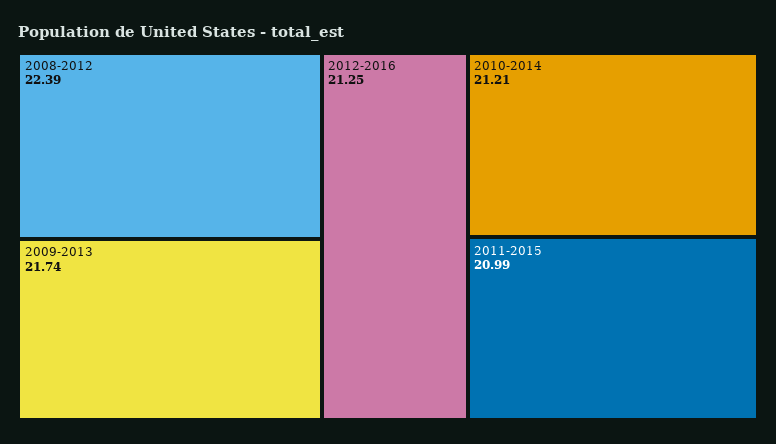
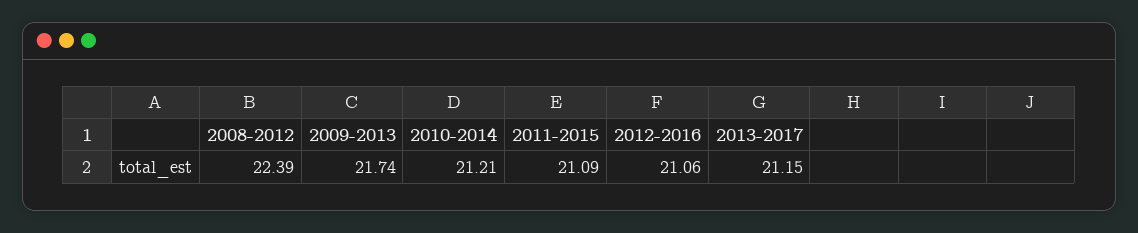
2012-2016: 21.25 -> 21.06
2011-2015: 20.99 -> 21.09
2013-2017: none -> 21.15

